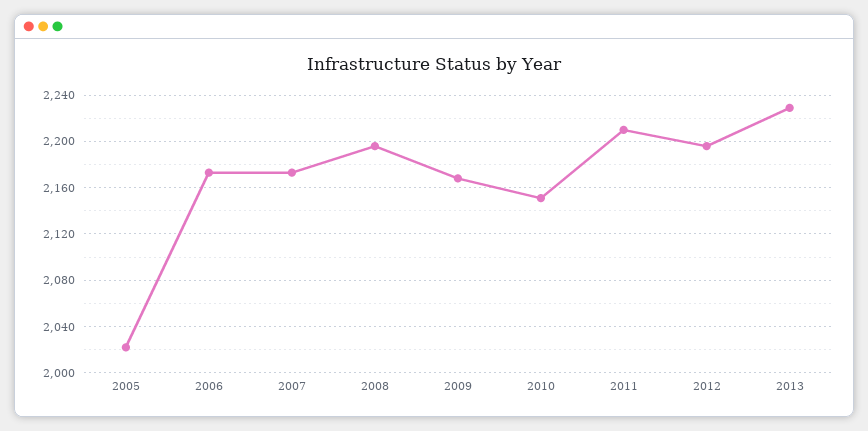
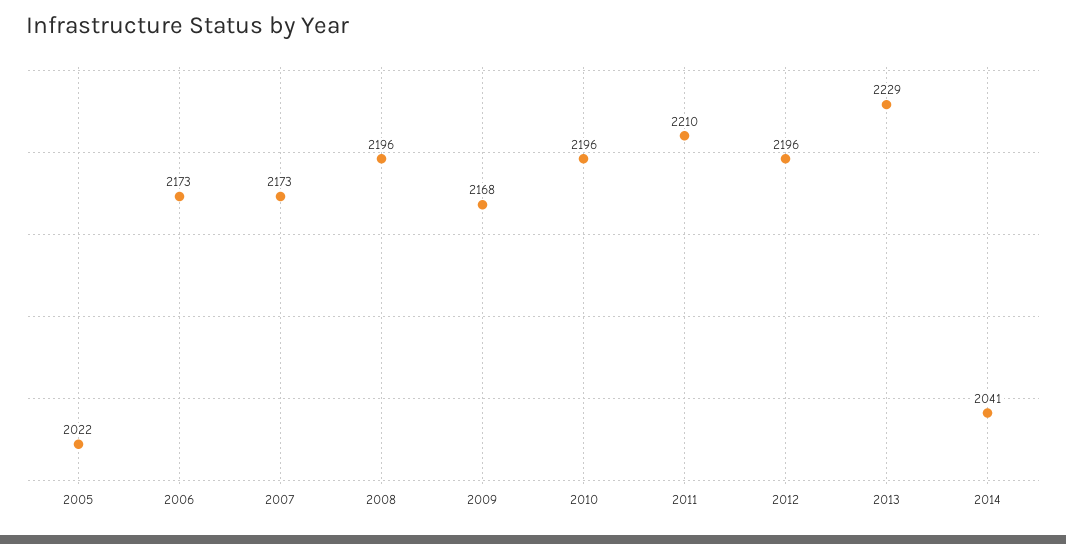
2010: 2150 -> 2196
2014: none -> 2041

